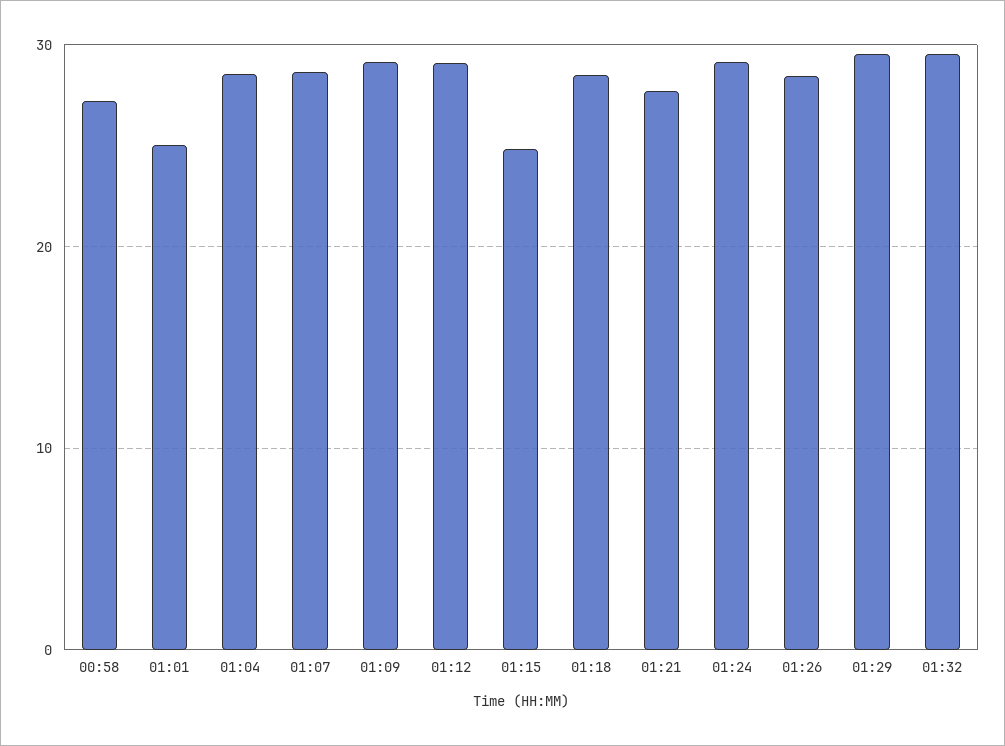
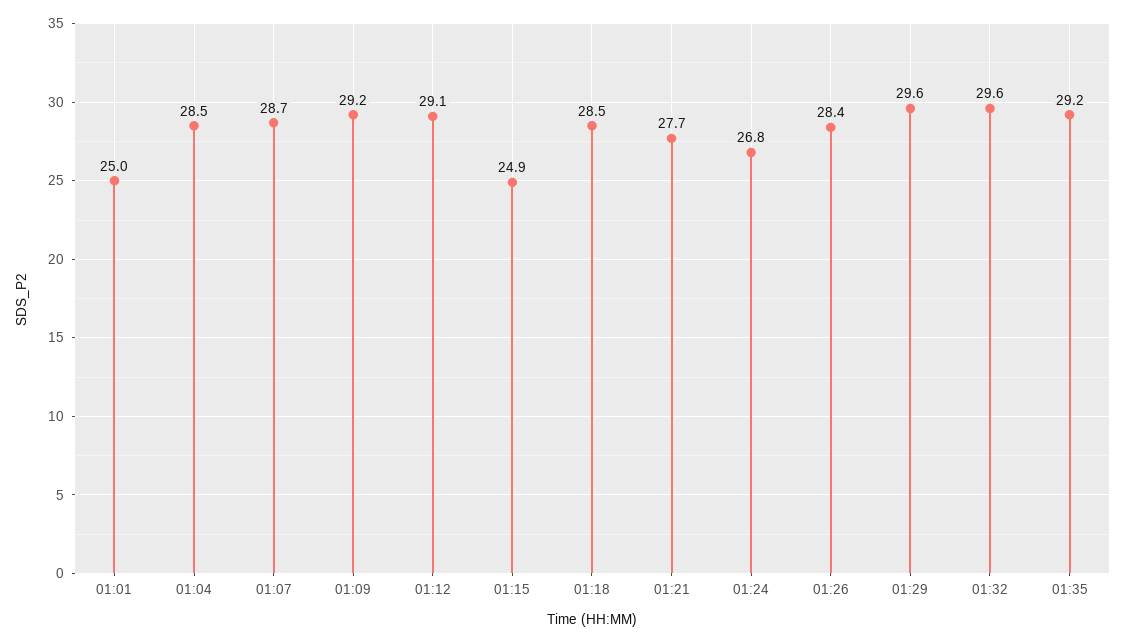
00:58: 27 -> none
01:24: 29 -> 26.8
01:35: none -> 29.2

